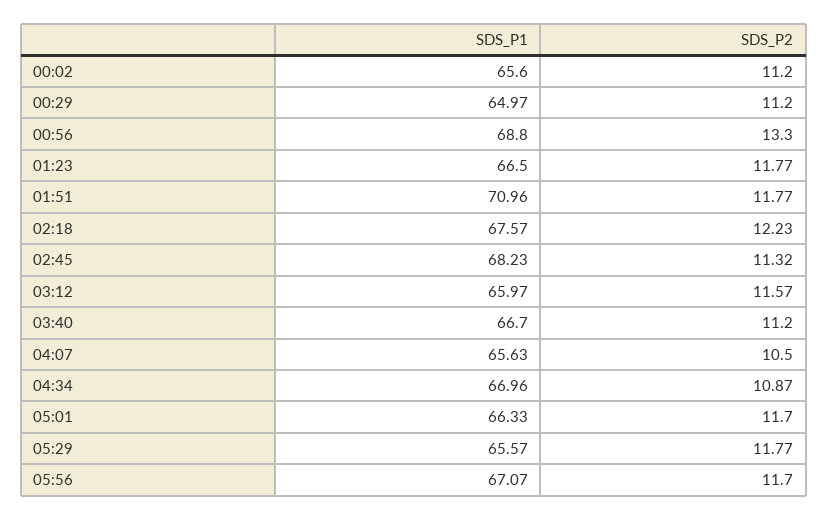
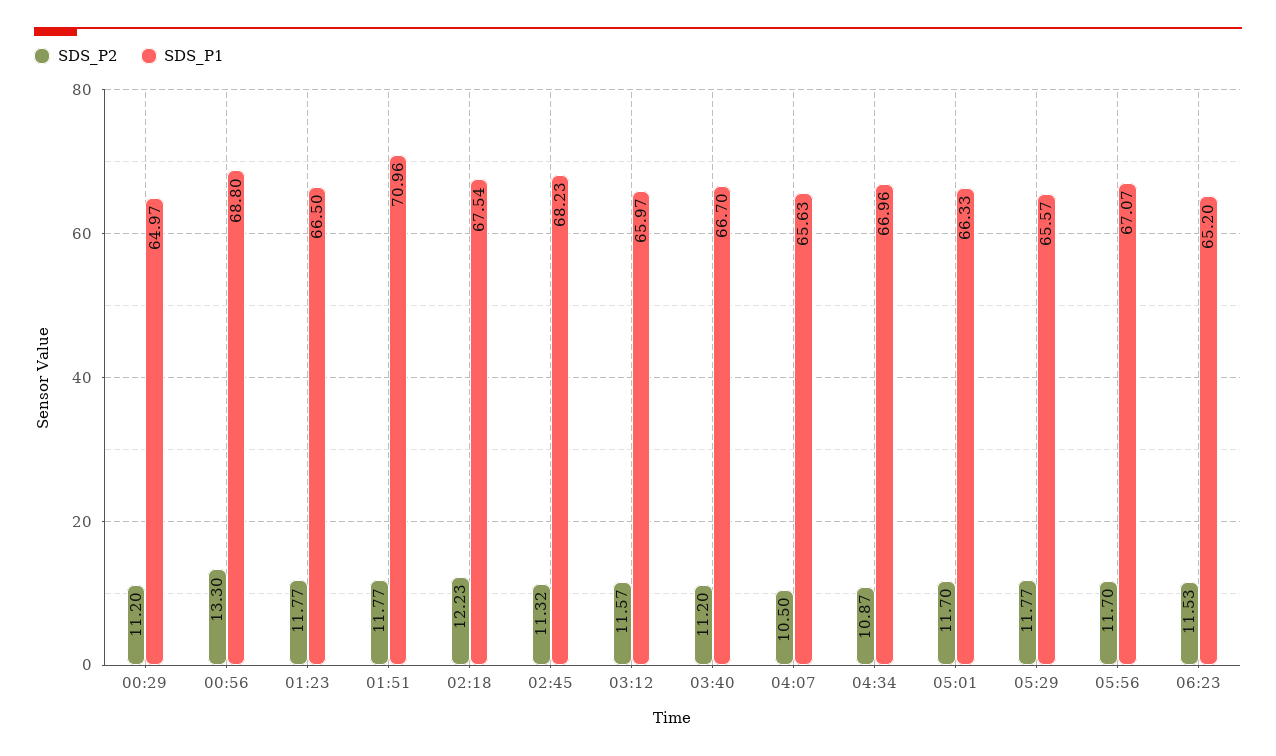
SDS_P1, 00:02: 65.6 -> none
SDS_P2, 00:02: 11.2 -> none
SDS_P1, 02:18: 67.57 -> 67.54
SDS_P2, 06:23: none -> 11.53
SDS_P1, 06:23: none -> 65.2

